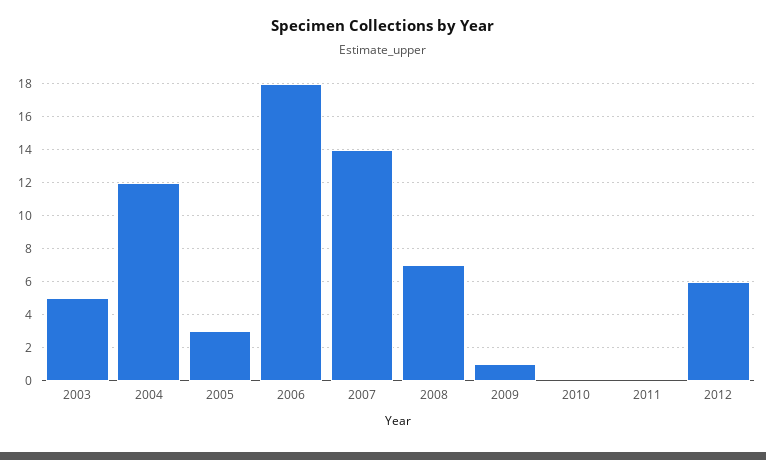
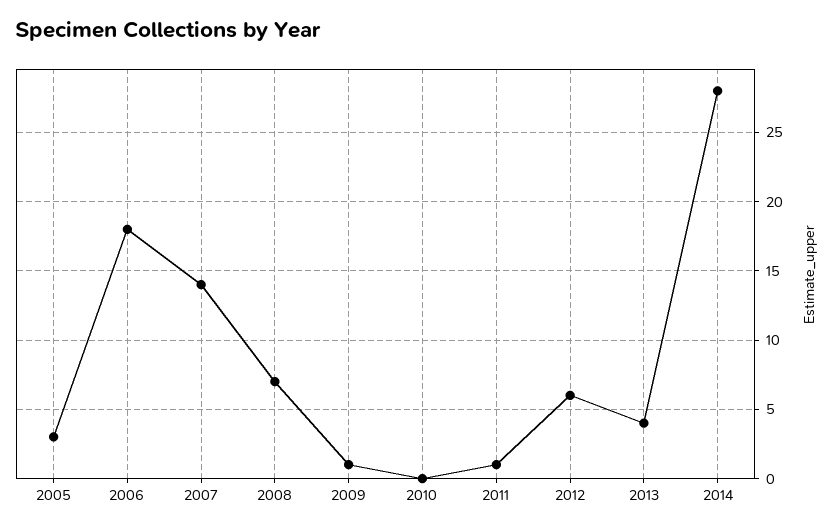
2003: 5 -> none
2004: 12 -> none
2011: 0 -> 1
2013: none -> 4
2014: none -> 28

